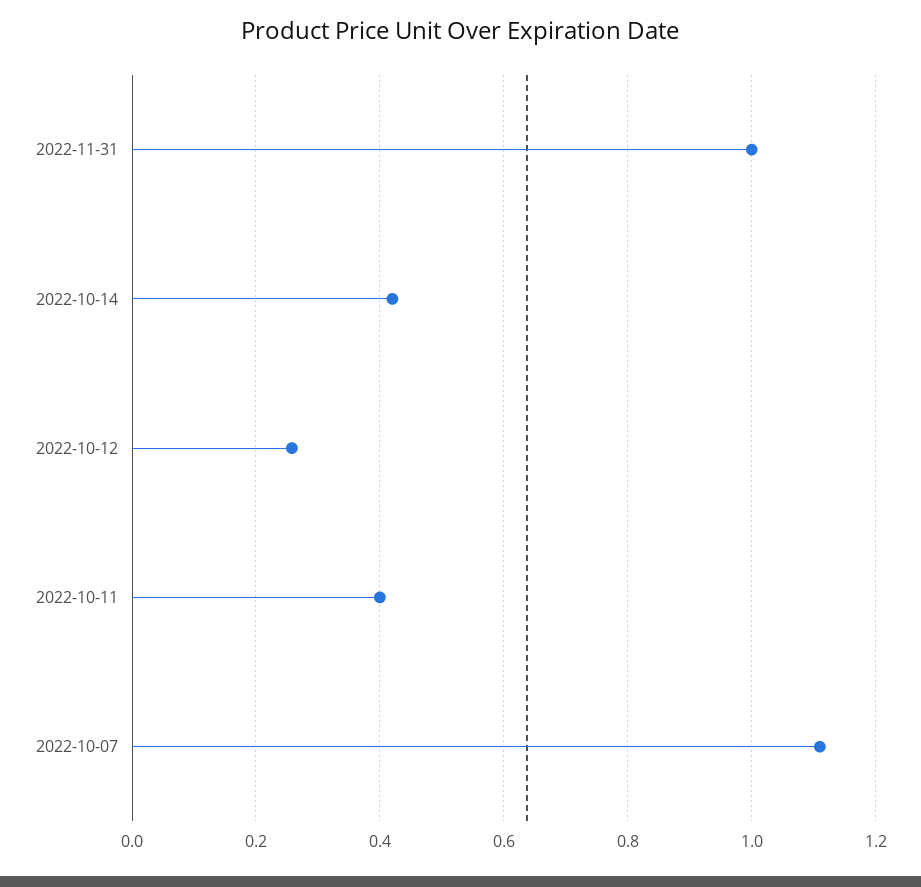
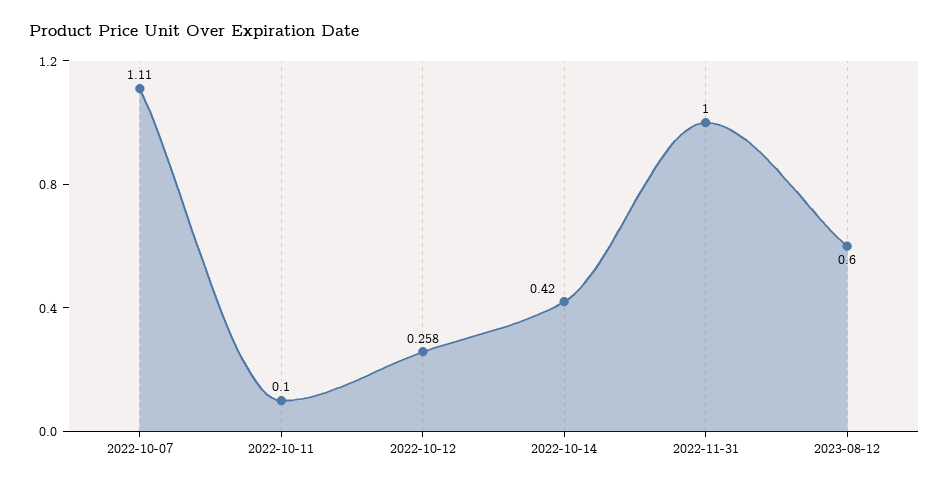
2022-10-11: 0.4 -> 0.1
2023-08-12: none -> 0.6

